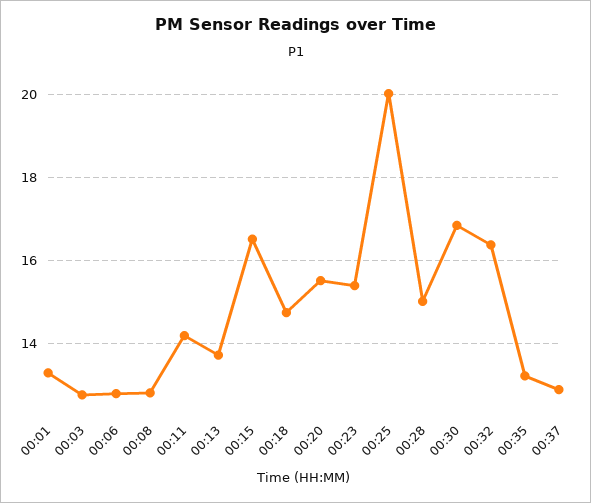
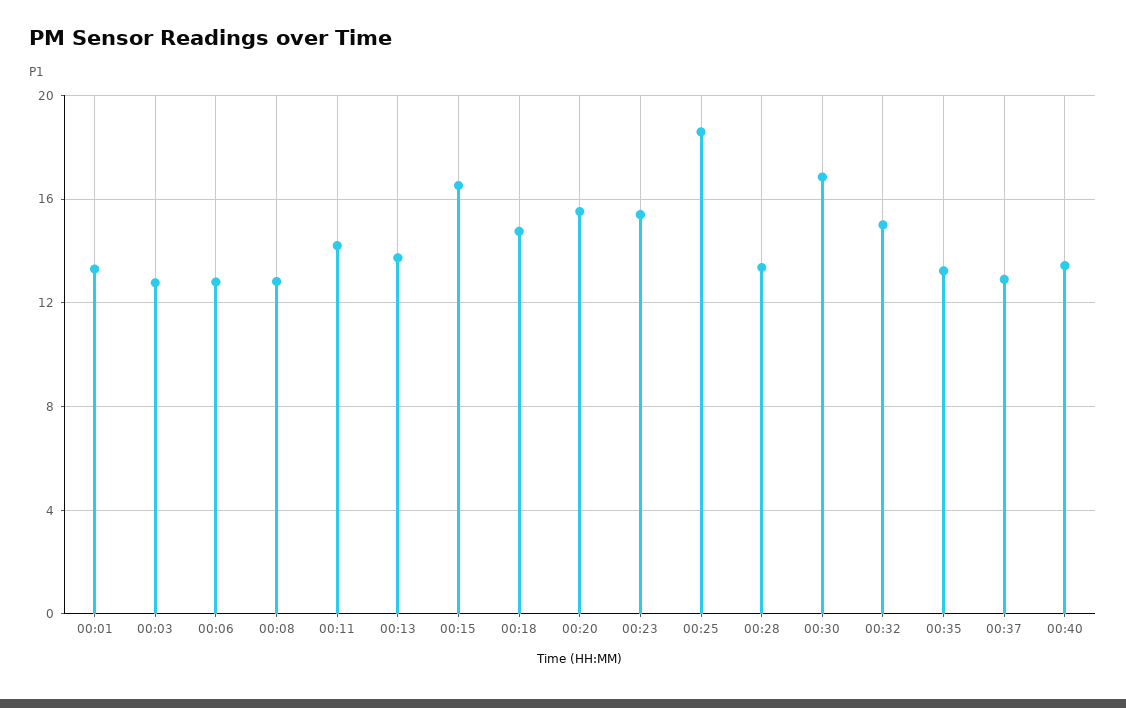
00:25: 20 -> 18.5
00:28: 15 -> 13.5
00:32: 16.4 -> 15
00:40: none -> 13.5

